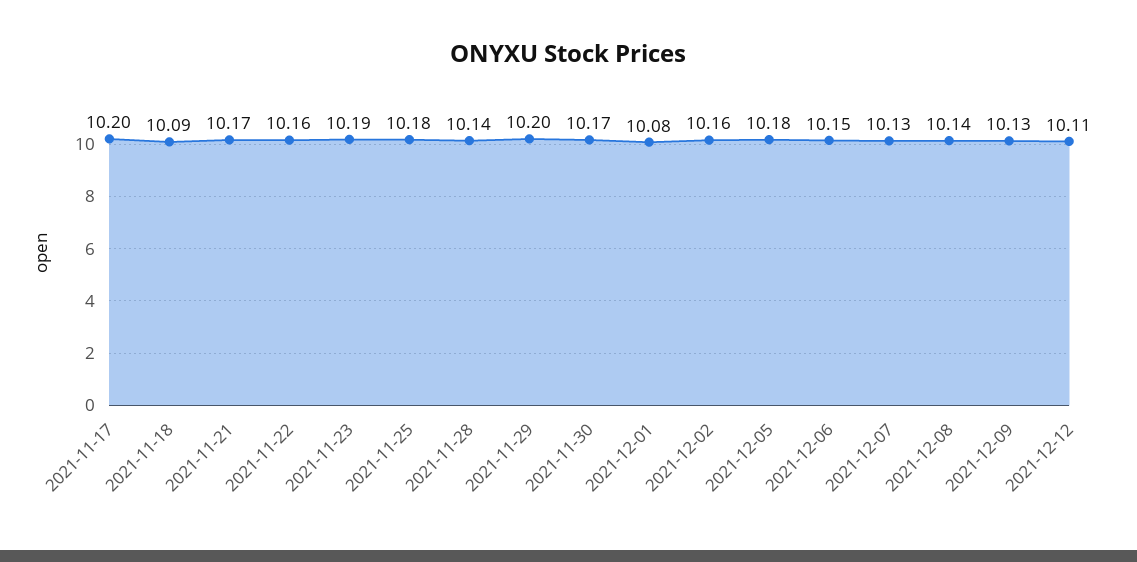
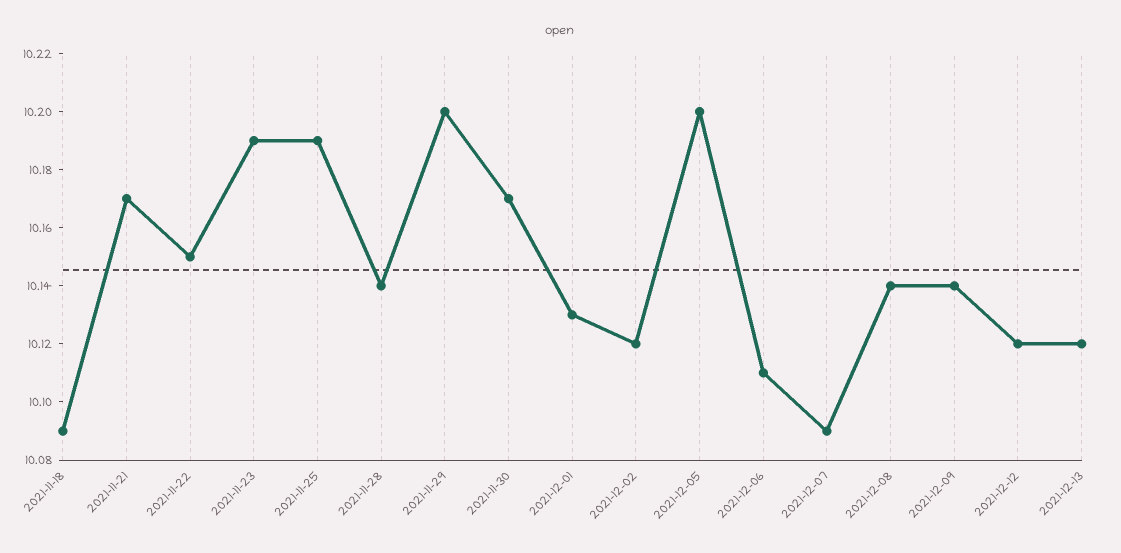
2021-11-17: 10.2 -> none
2021-11-22: 10.16 -> 10.15
2021-11-25: 10.18 -> 10.19
2021-12-01: 10.08 -> 10.13
2021-12-02: 10.16 -> 10.12
2021-12-05: 10.18 -> 10.2
2021-12-06: 10.15 -> 10.11
2021-12-07: 10.13 -> 10.09
2021-12-09: 10.13 -> 10.14
2021-12-12: 10.11 -> 10.12
2021-12-13: none -> 10.12

